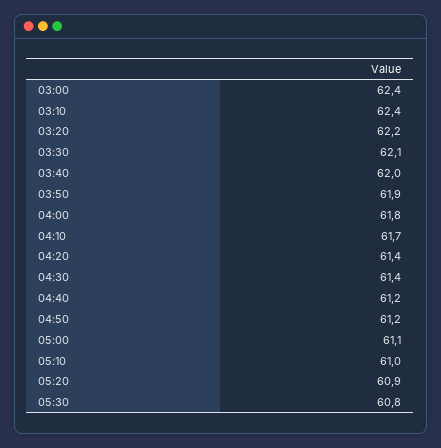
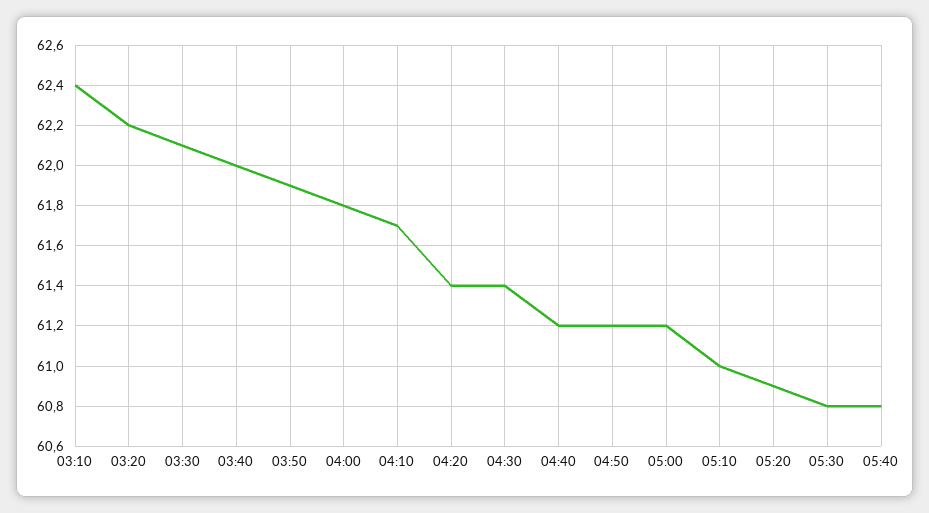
03:00: 62.4 -> none
05:00: 61.1 -> 61.2
05:40: none -> 60.8

